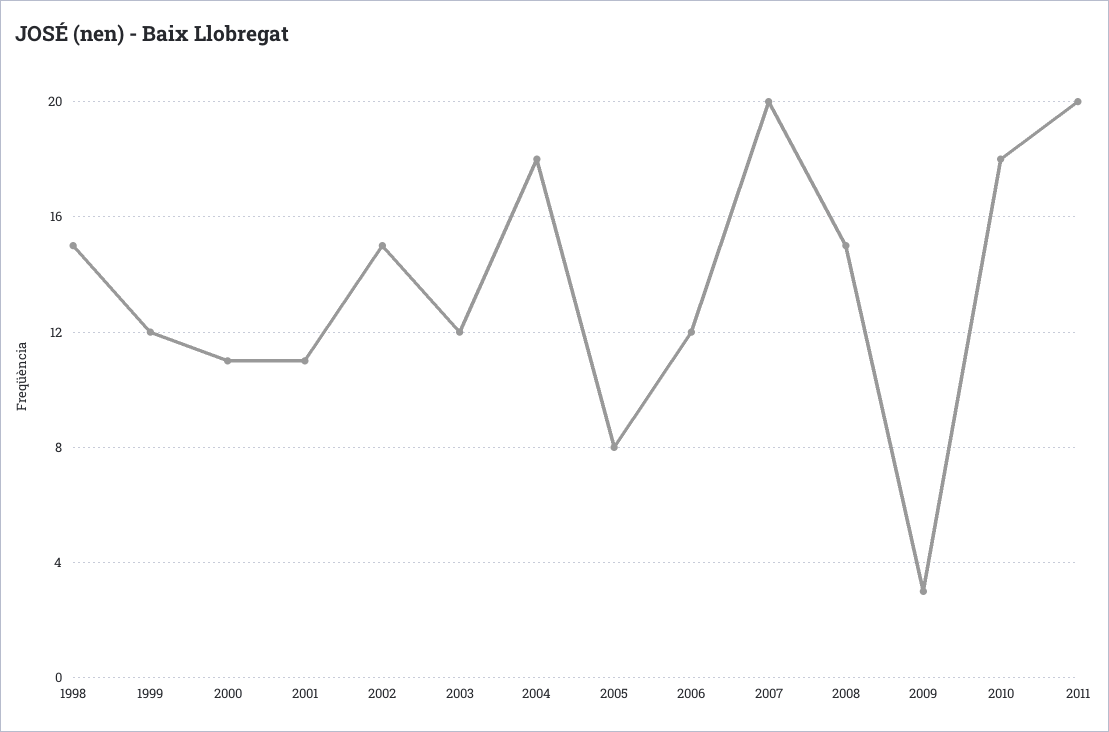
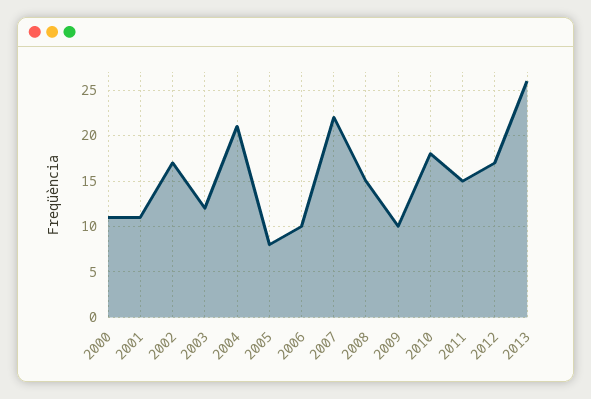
1998: 15 -> none
1999: 12 -> none
2002: 15 -> 17
2004: 18 -> 21
2006: 12 -> 10
2007: 20 -> 22
2009: 3 -> 10
2011: 20 -> 15
2012: none -> 17
2013: none -> 26

